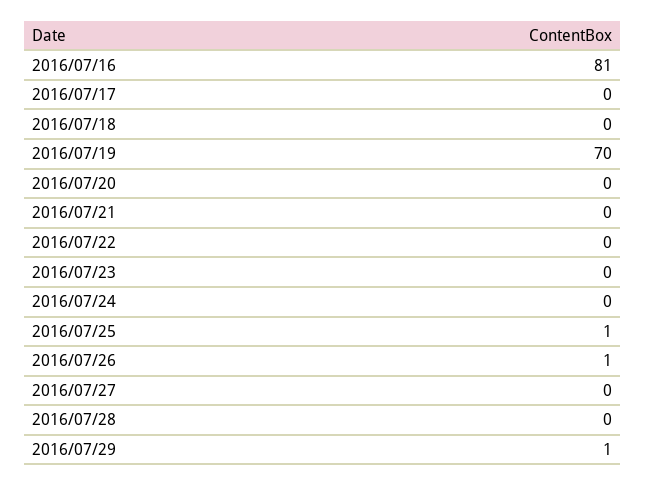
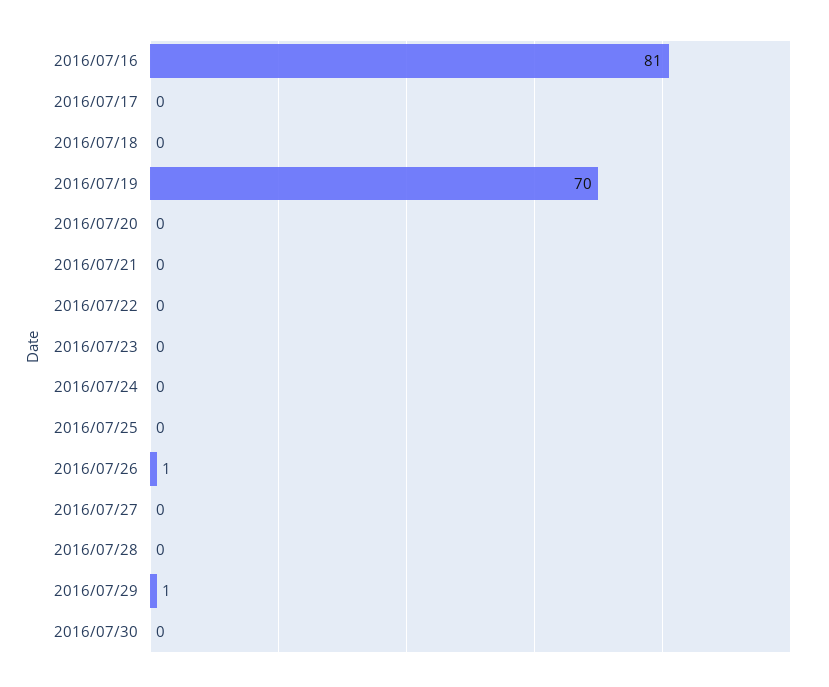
2016/07/25: 1 -> 0
2016/07/30: none -> 0

